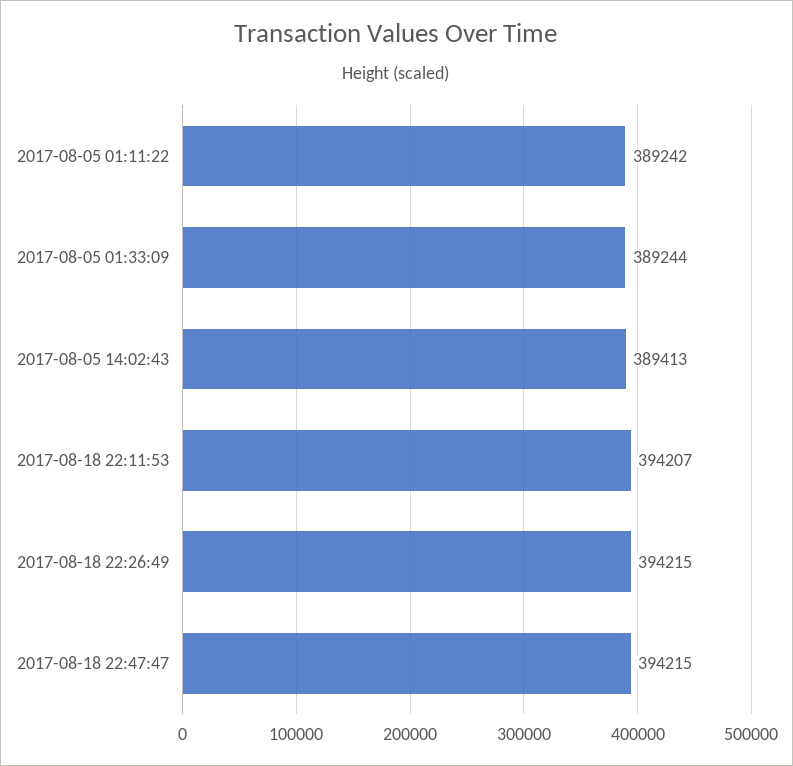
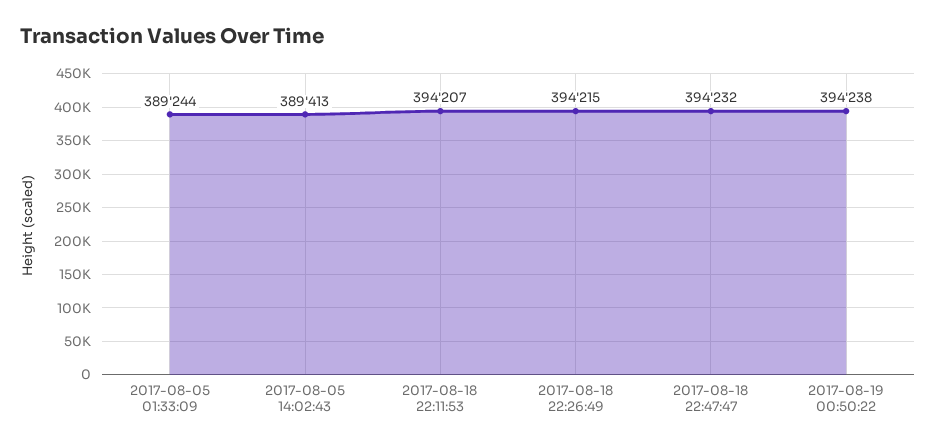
2017-08-05 01:11:22: 389242 -> none
2017-08-18 22:47:47: 394215 -> 394232
2017-08-19 00:50:22: none -> 394238

